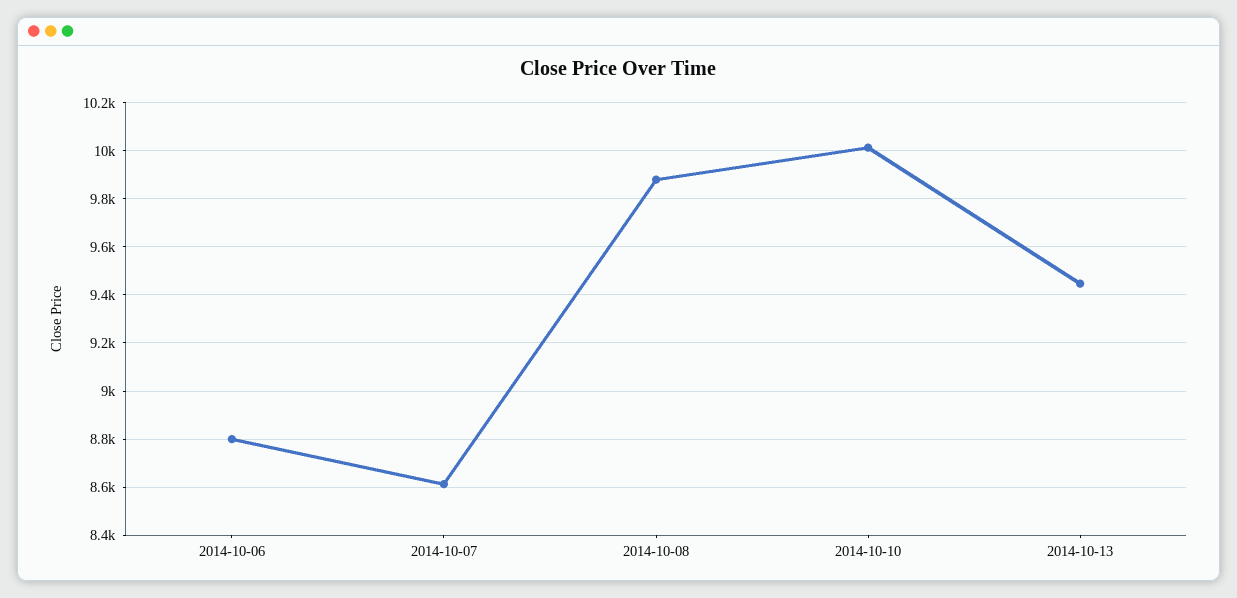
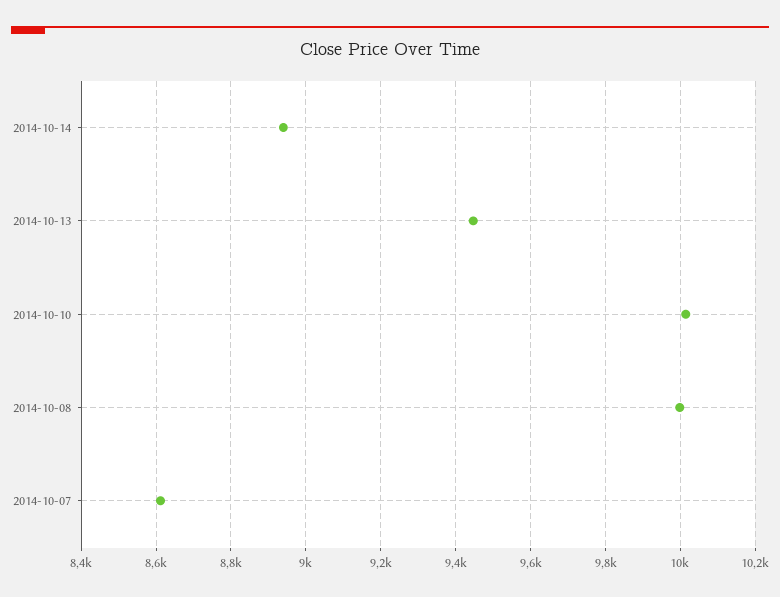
2014-10-06: 8800 -> none
2014-10-08: 9875 -> 10000
2014-10-14: none -> 8940

